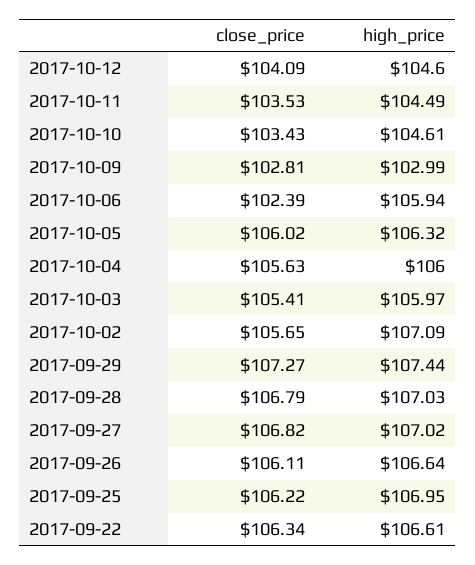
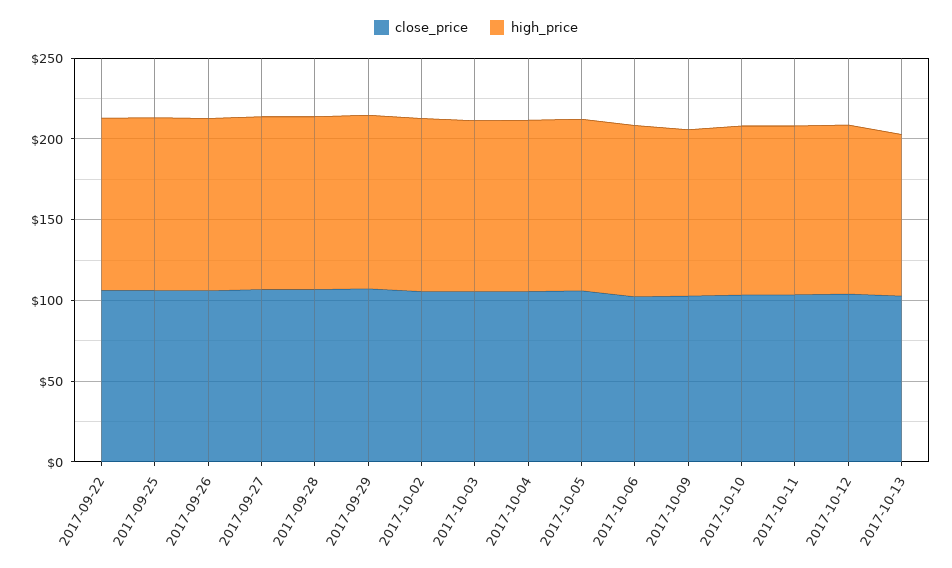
close_price, 2017-10-13: none -> 100
high_price, 2017-10-13: none -> 100

